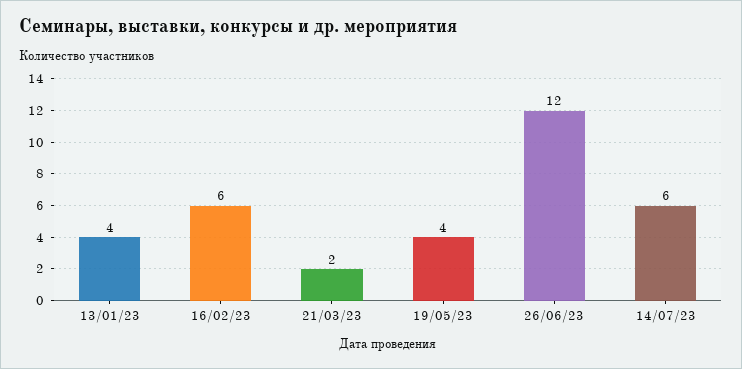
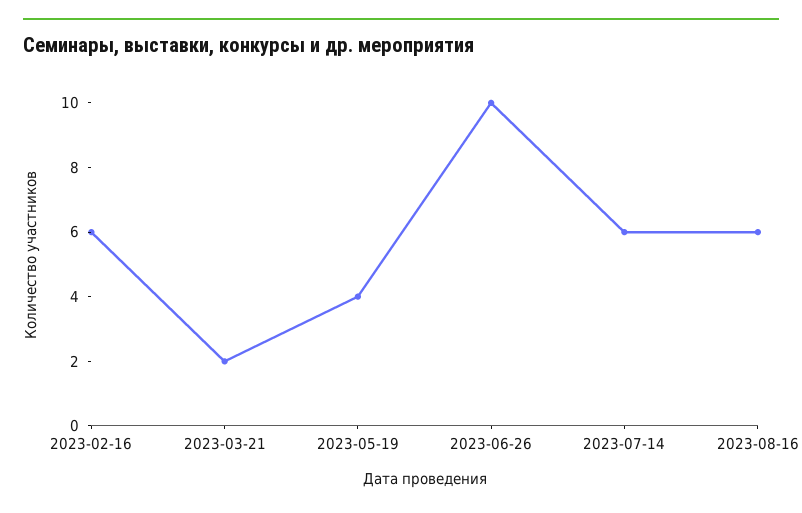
13/01/23: 4 -> none
26/06/23: 12 -> 10
2023-08-16: none -> 6

